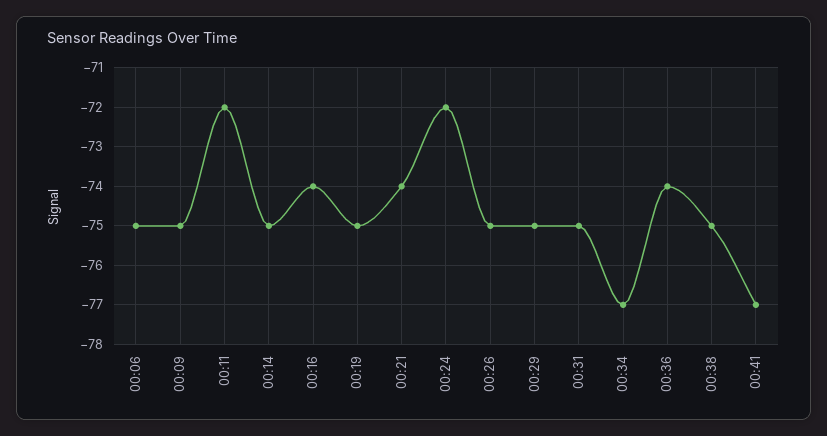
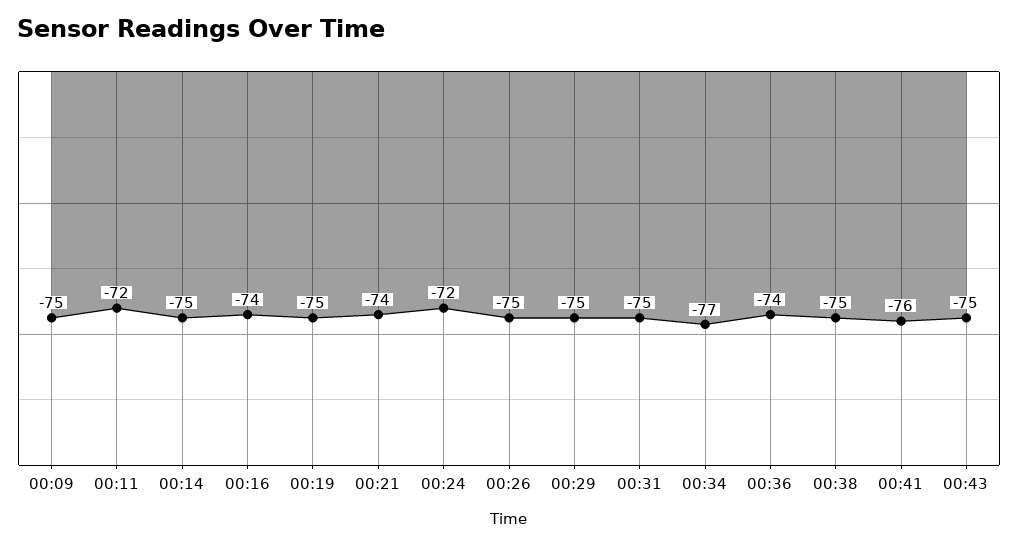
00:06: -75 -> none
00:41: -77 -> -76
00:43: none -> -75

